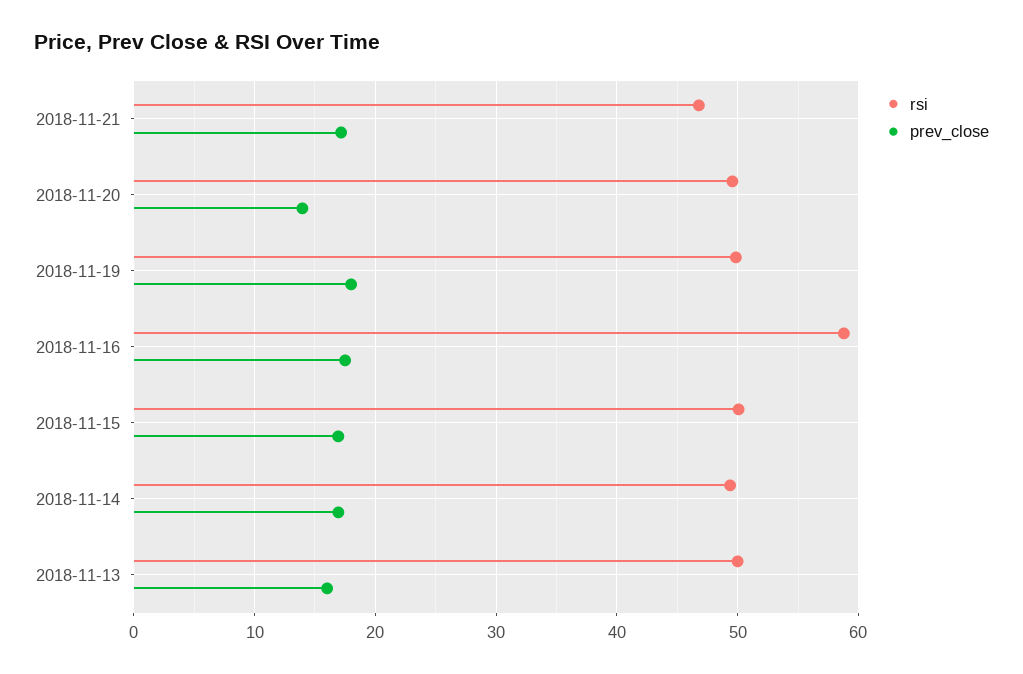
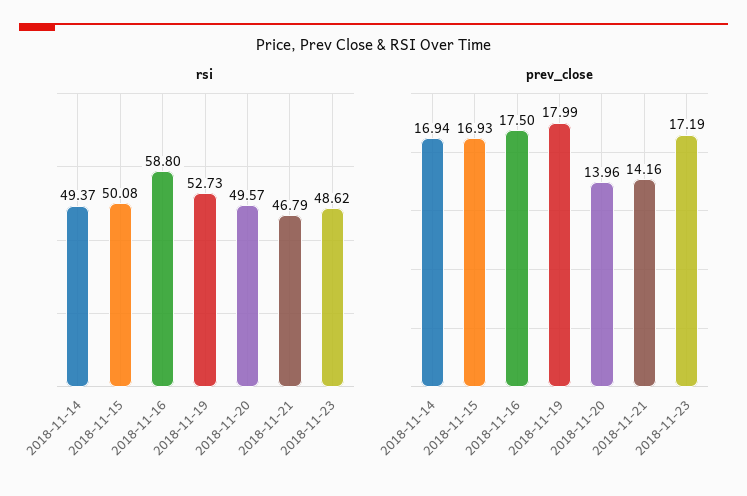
prev_close, 2018-11-21: 17 -> 14.16
rsi, 2018-11-19: 50 -> 52.73
rsi, 2018-11-13: 50 -> none
prev_close, 2018-11-13: 16 -> none
rsi, 2018-11-23: none -> 48.62
prev_close, 2018-11-23: none -> 17.19

